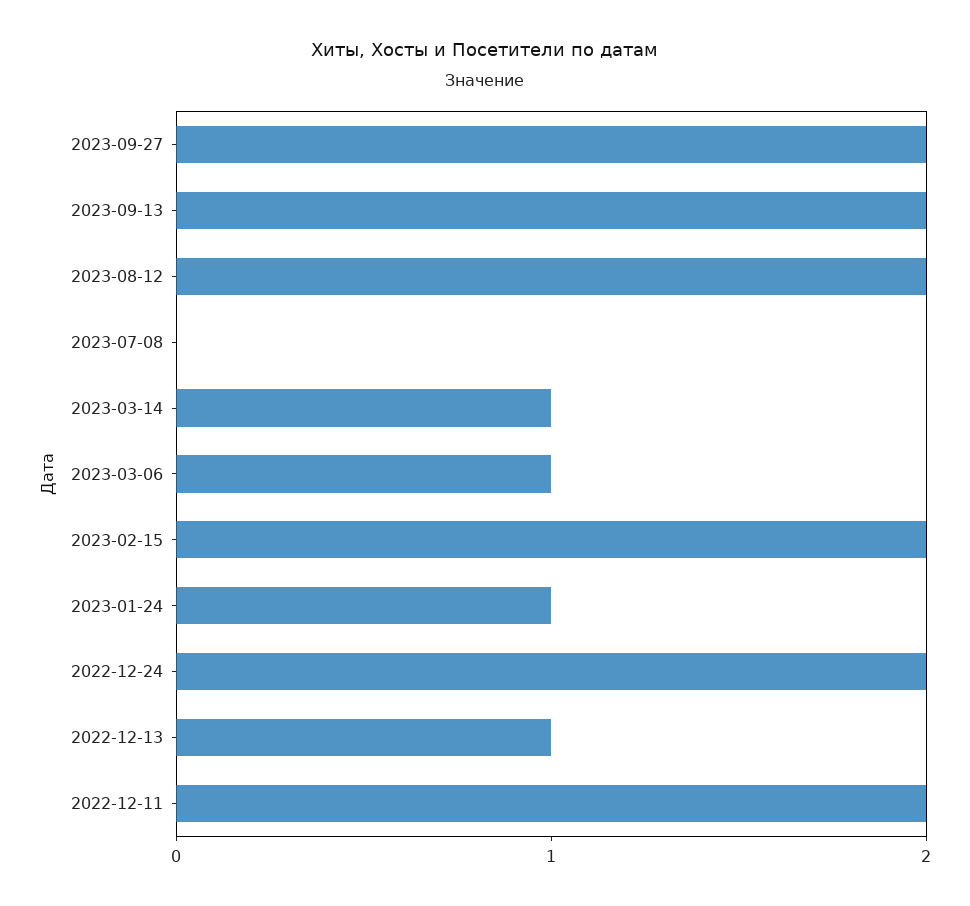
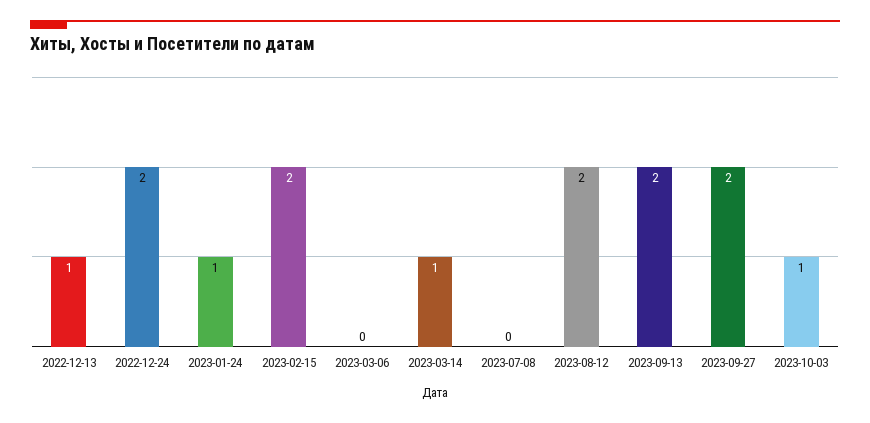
2023-03-06: 1 -> 0
2022-12-11: 2 -> none
2023-10-03: none -> 1

